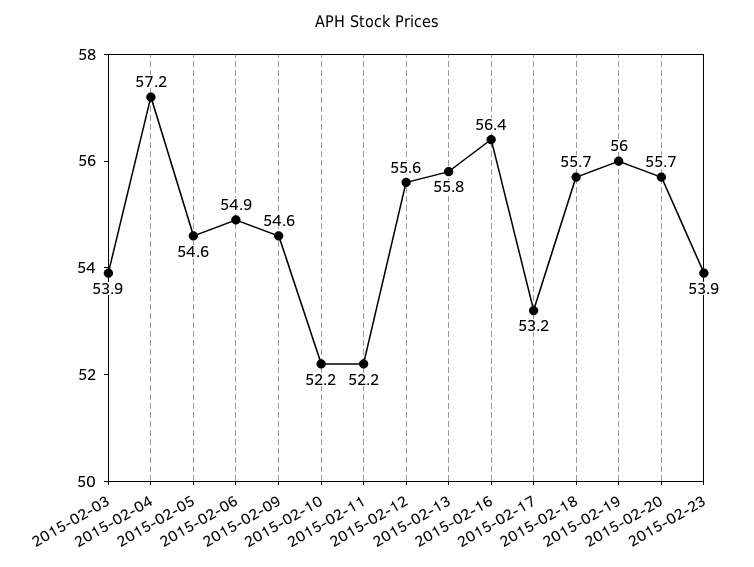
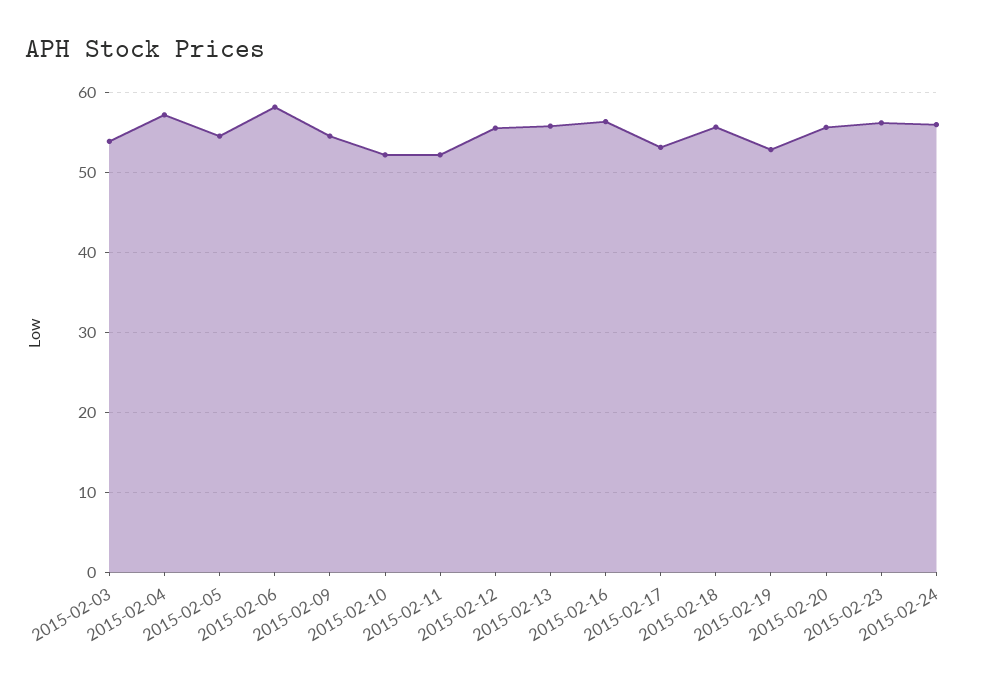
2015-02-06: 54.9 -> 58
2015-02-19: 56 -> 53
2015-02-23: 53.9 -> 56
2015-02-24: none -> 56

